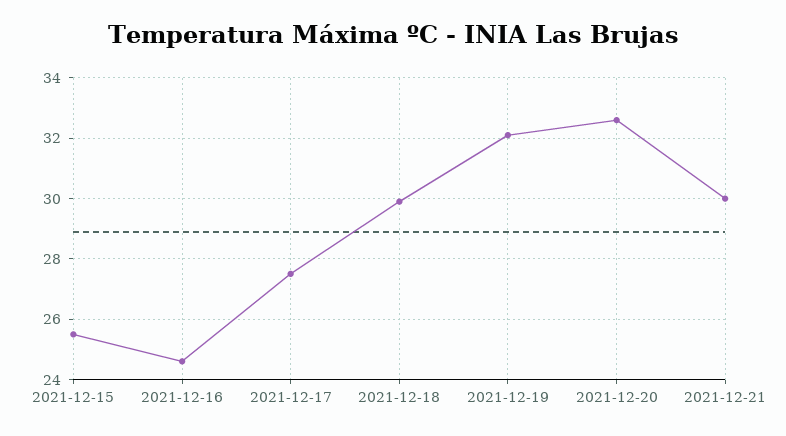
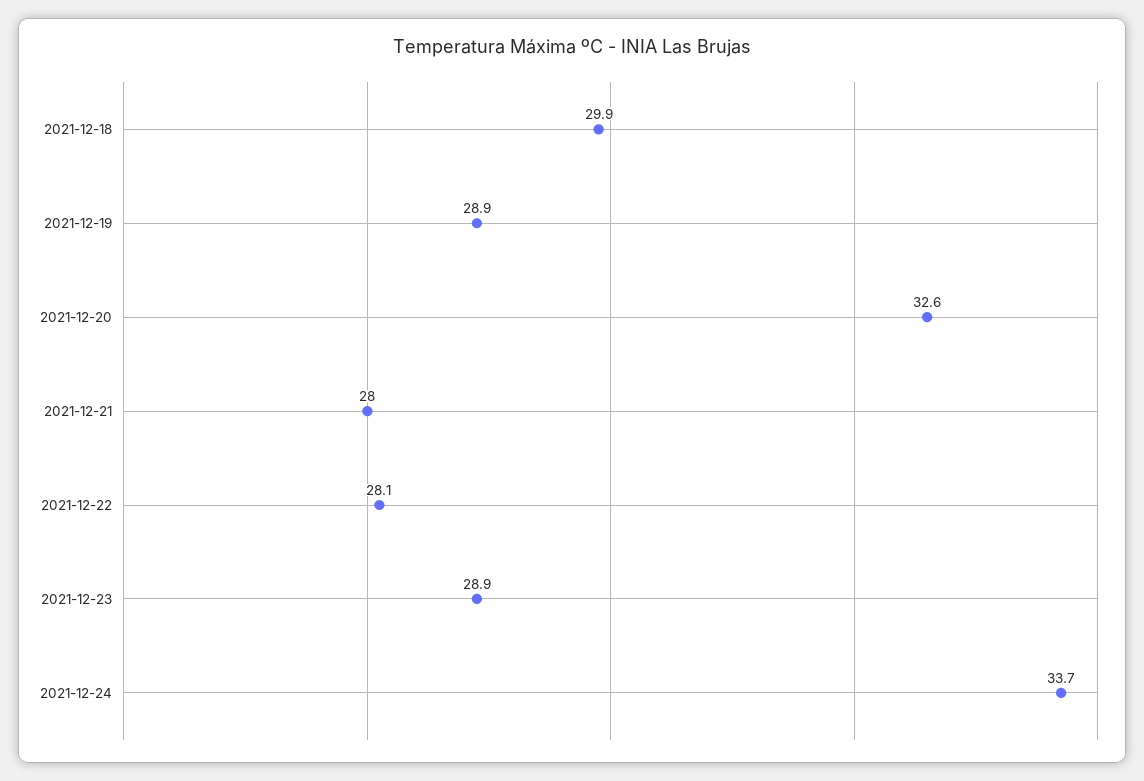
2021-12-15: 25.5 -> none
2021-12-16: 24.5 -> none
2021-12-17: 27.5 -> none
2021-12-19: 32 -> 28.9
2021-12-21: 30 -> 28
2021-12-22: none -> 28.1
2021-12-23: none -> 28.9
2021-12-24: none -> 33.7

